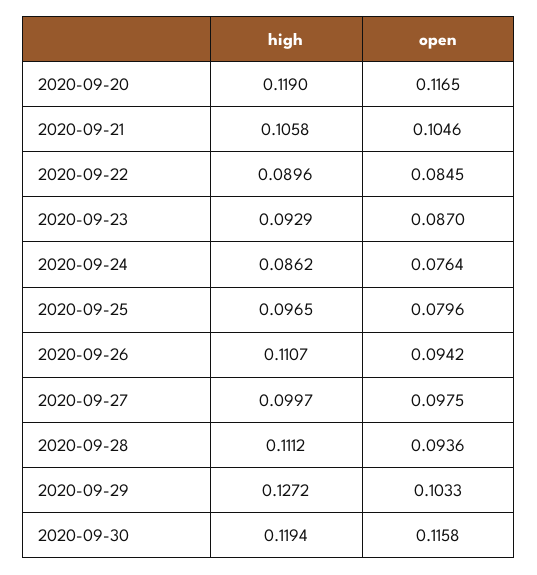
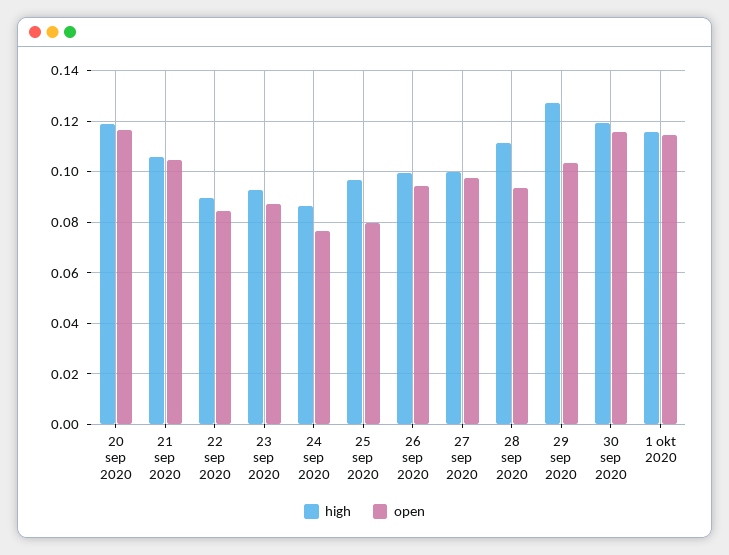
high, 2020-09-26: 0.1107 -> 0.1
high, 1 okt 2020: none -> 0.115
open, 1 okt 2020: none -> 0.115

